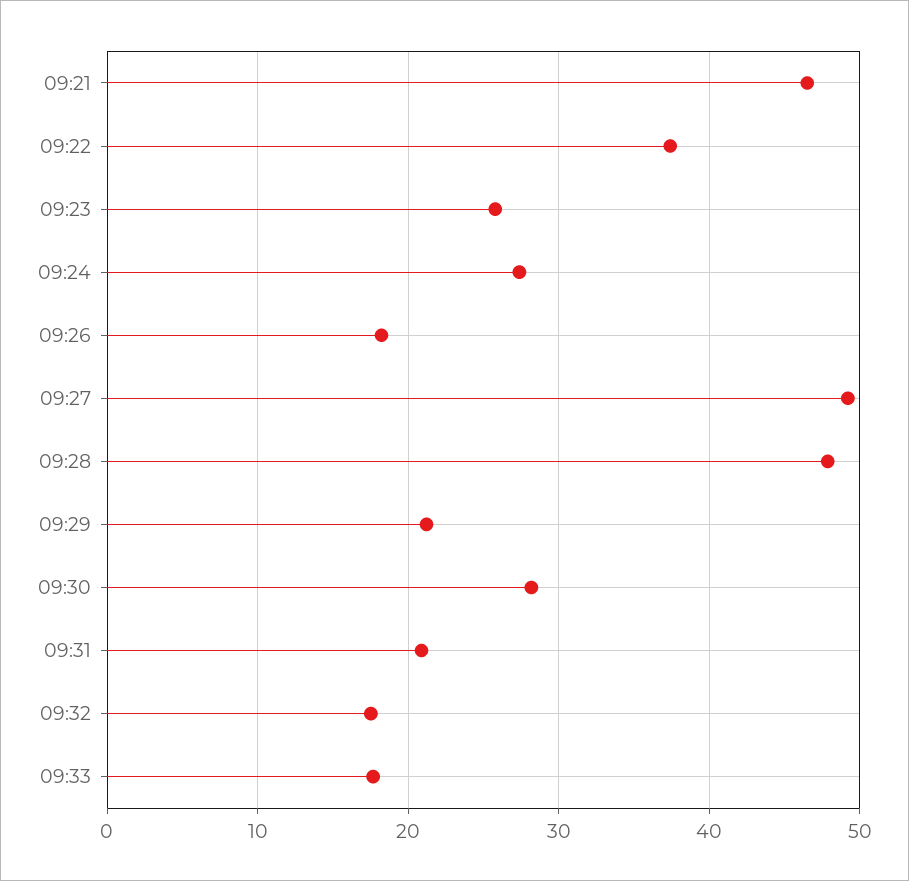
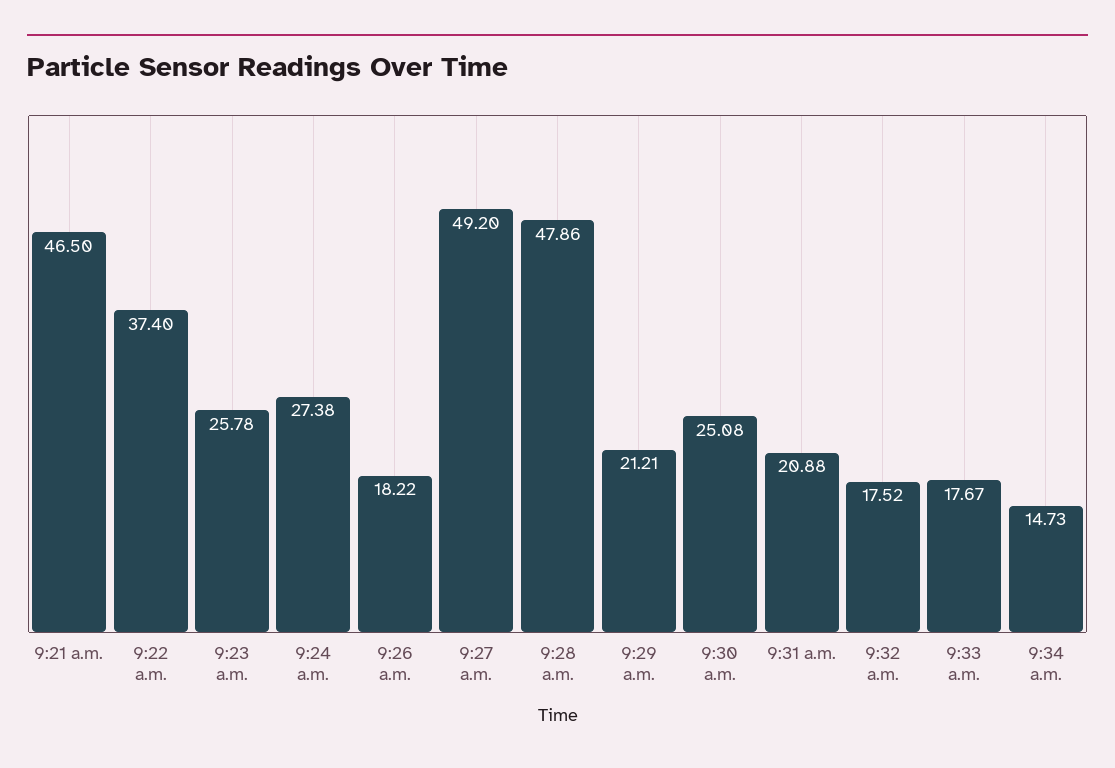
09:30: 28 -> 25.08
9:34 a.m.: none -> 14.73

